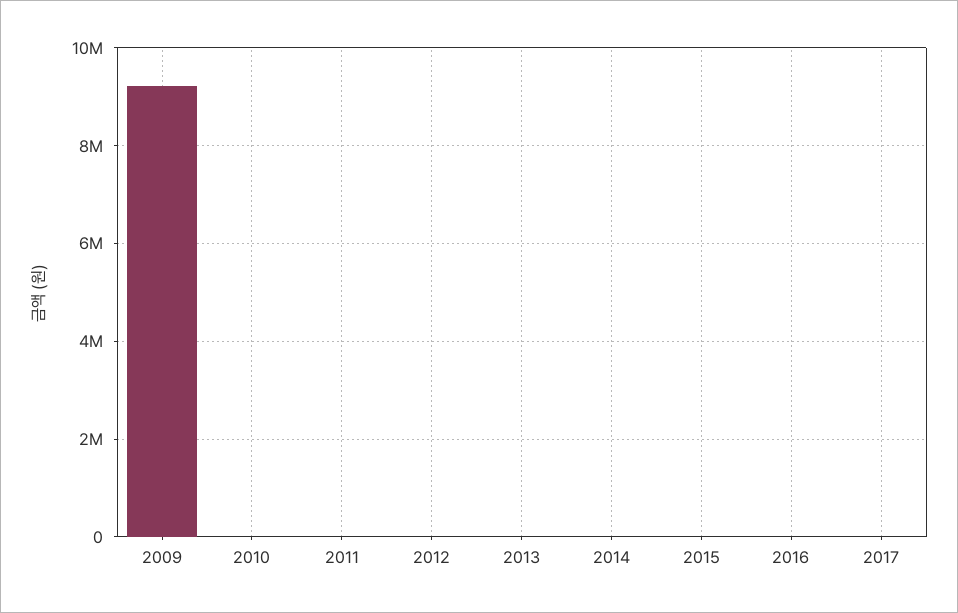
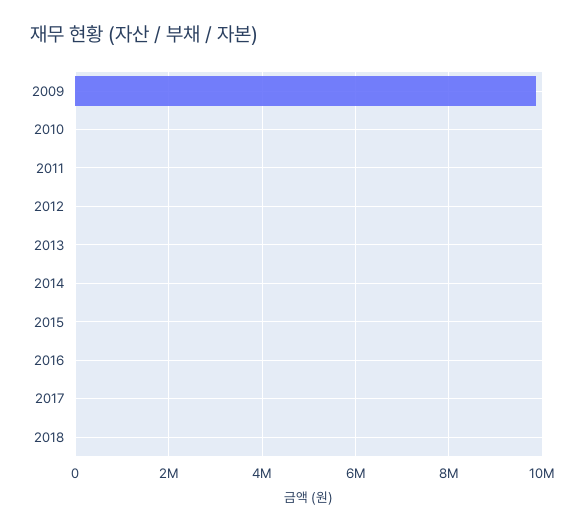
2009: 9200000 -> 9800000
2018: none -> 0

